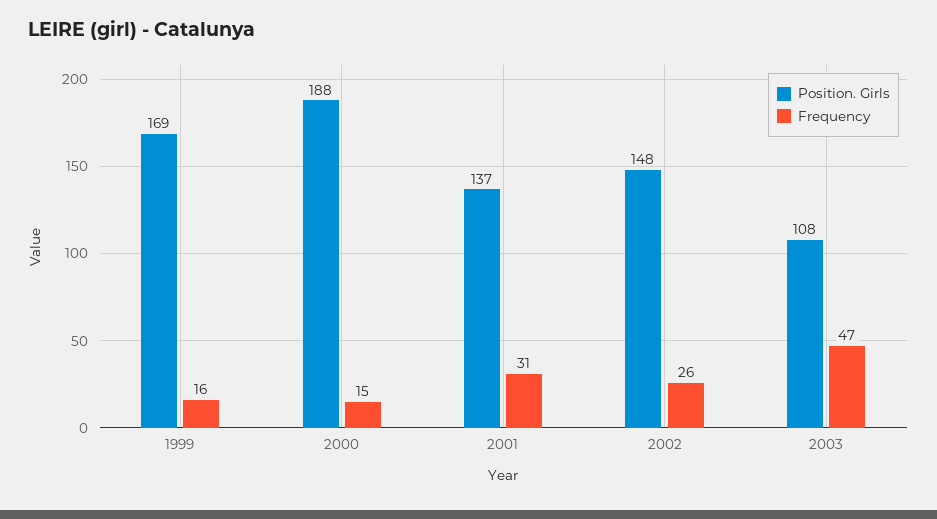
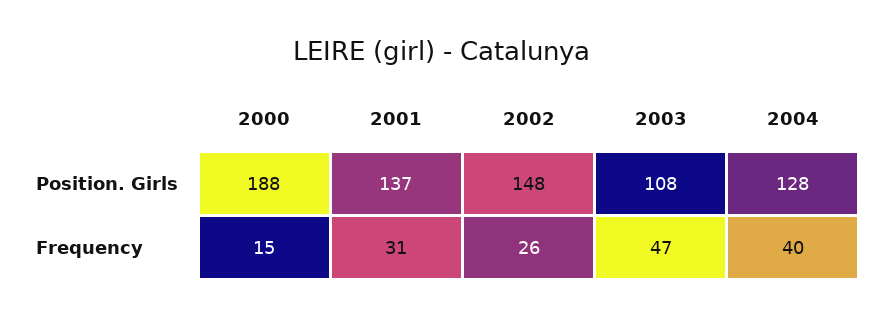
Position. Girls, 1999: 169 -> none
Frequency, 1999: 16 -> none
Position. Girls, 2004: none -> 128
Frequency, 2004: none -> 40

